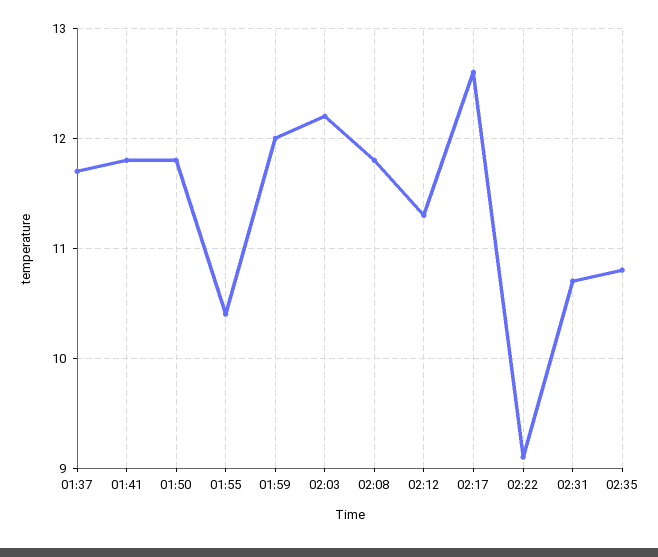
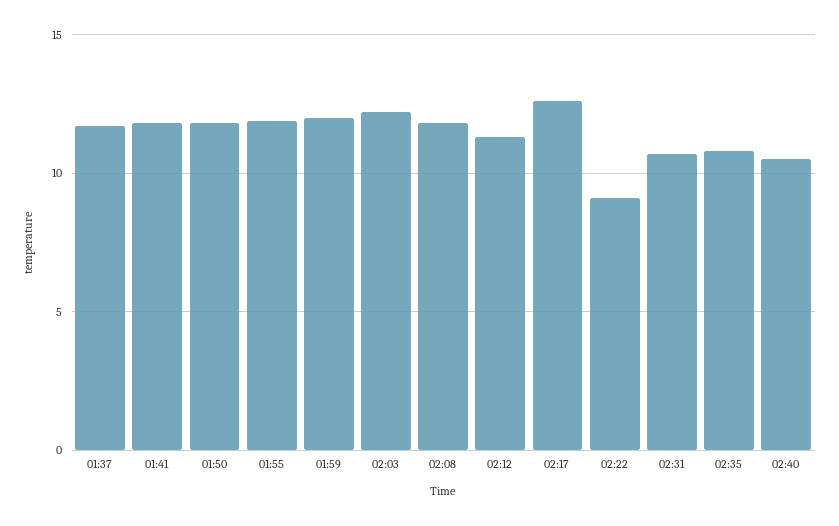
01:55: 10.4 -> 12
02:40: none -> 10.5

